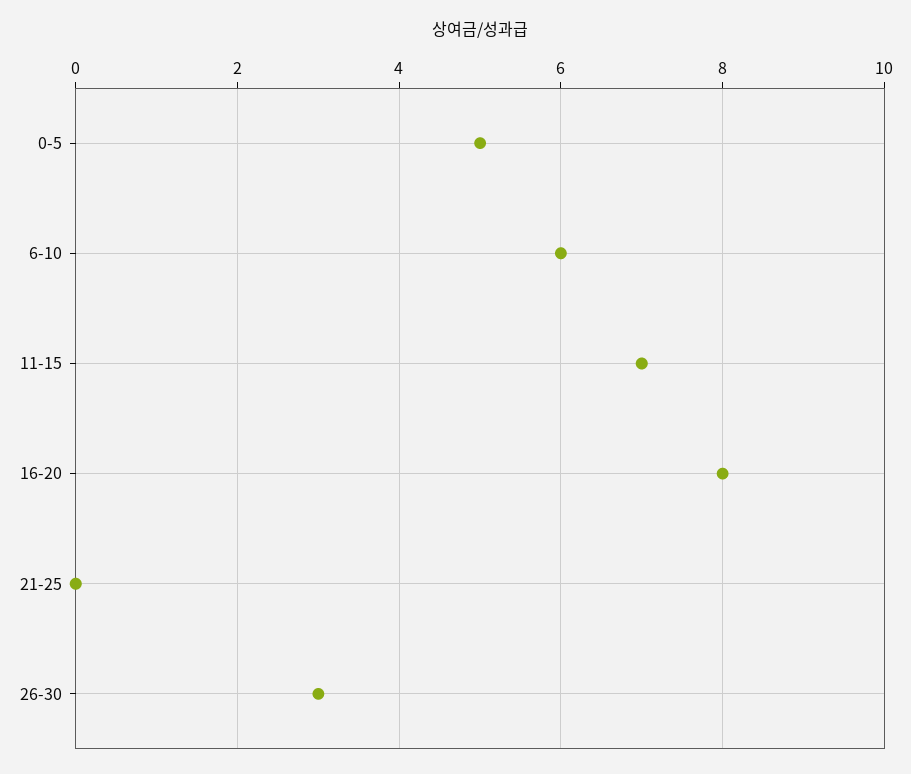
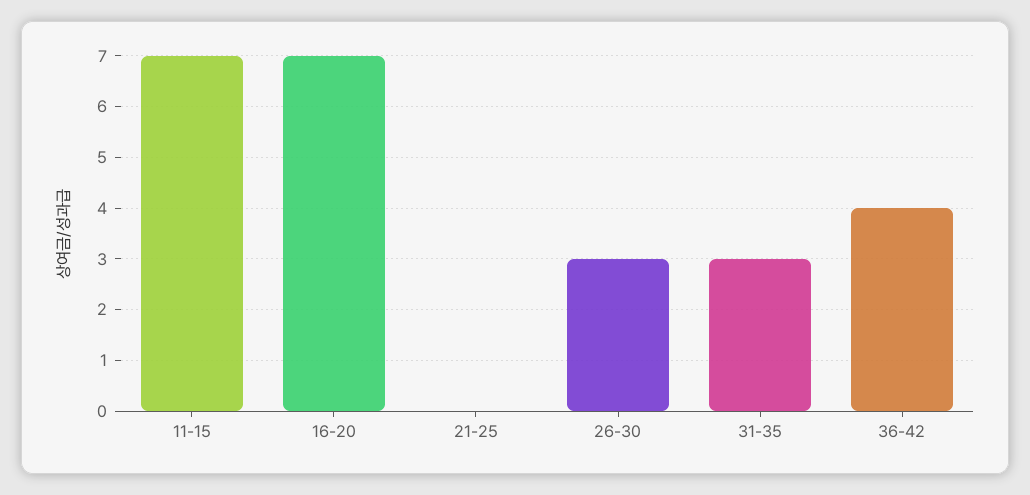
0-5: 5 -> none
6-10: 6 -> none
16-20: 8 -> 7
31-35: none -> 3
36-42: none -> 4

